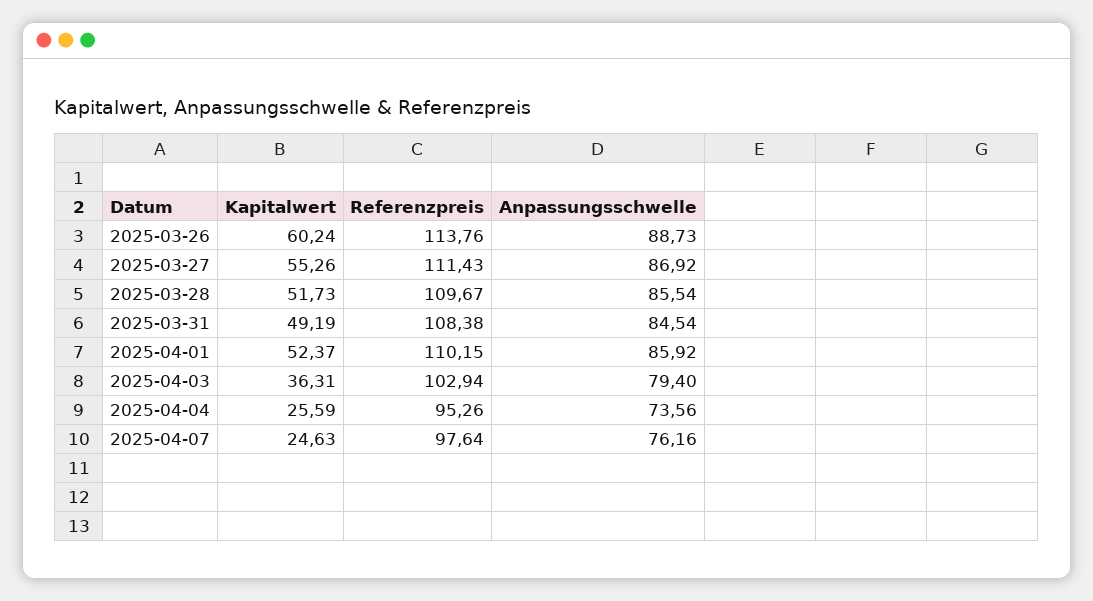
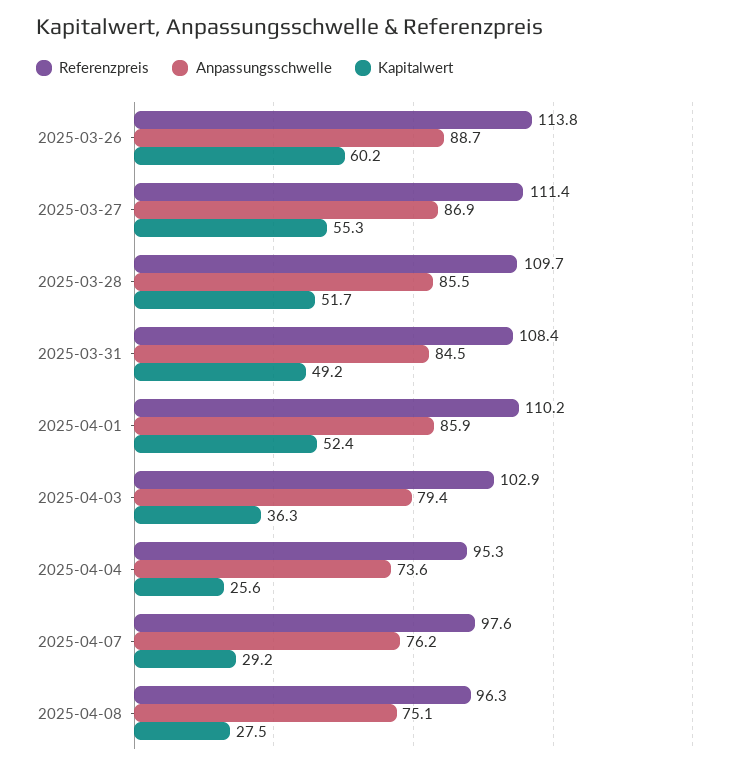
Kapitalwert, 2025-04-07: 24.63 -> 29.2
Referenzpreis, 2025-04-08: none -> 96.3
Anpassungsschwelle, 2025-04-08: none -> 75.1
Kapitalwert, 2025-04-08: none -> 27.5

